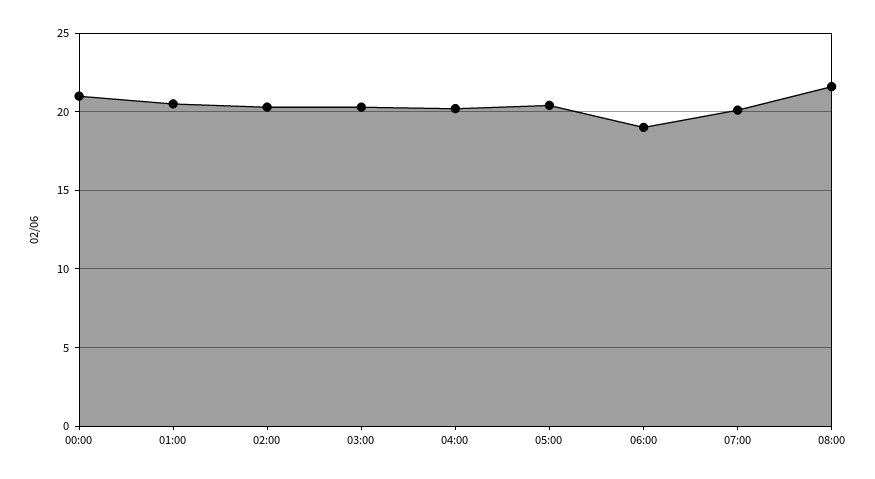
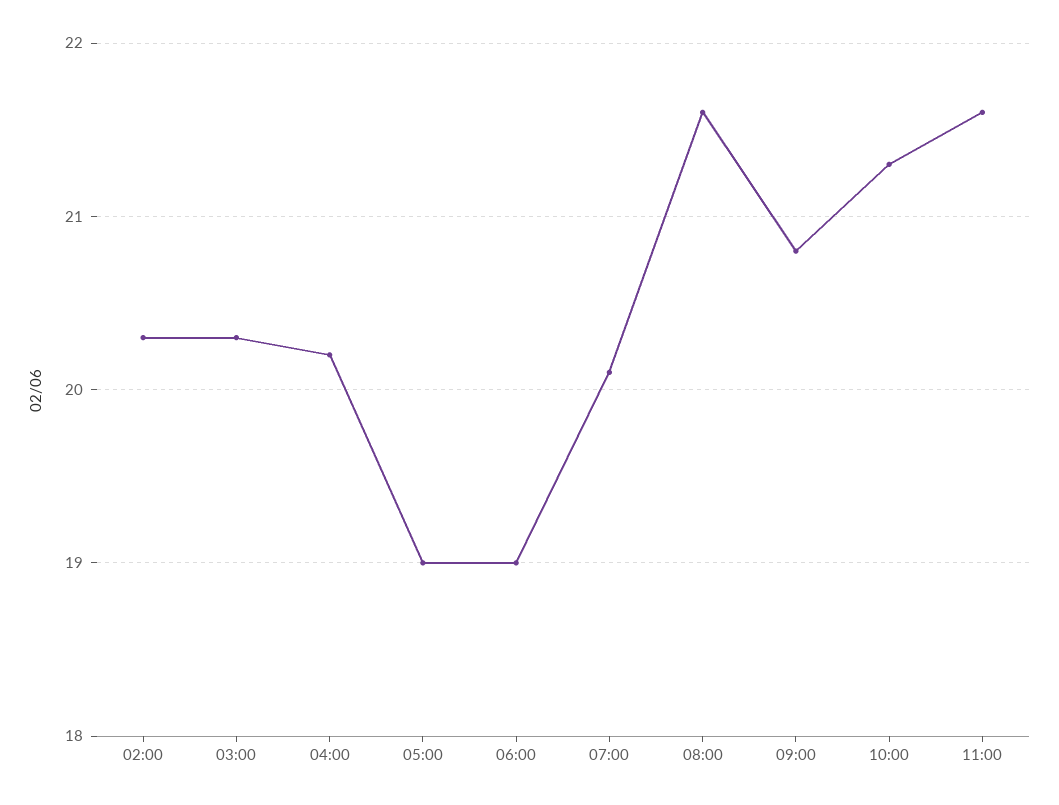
00:00: 21 -> none
01:00: 20.5 -> none
05:00: 20.5 -> 19
09:00: none -> 20.8
10:00: none -> 21.3
11:00: none -> 21.6

